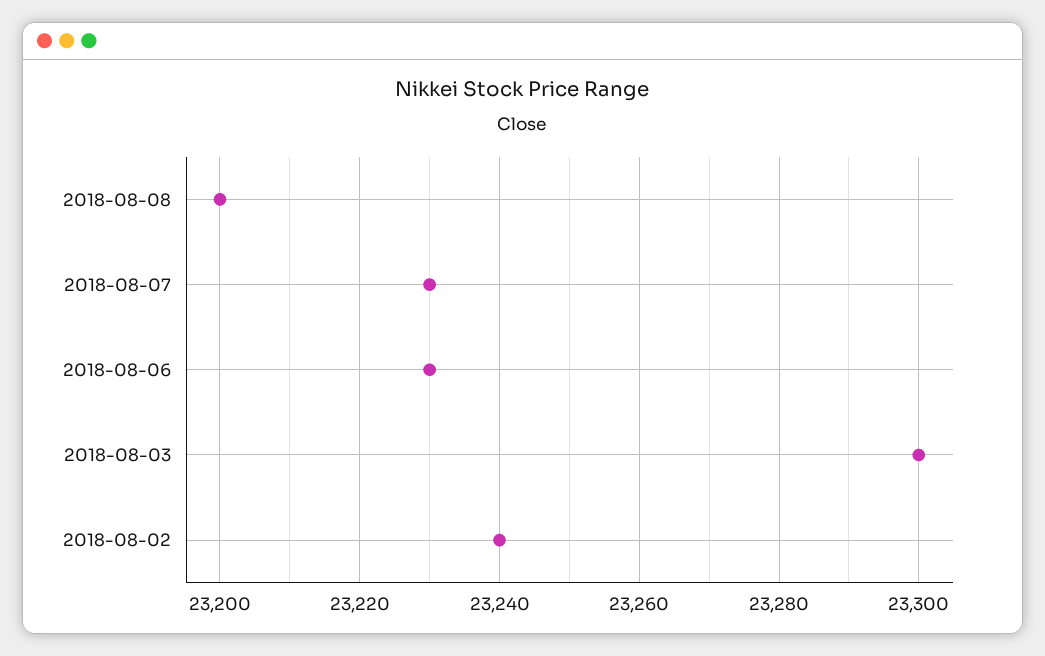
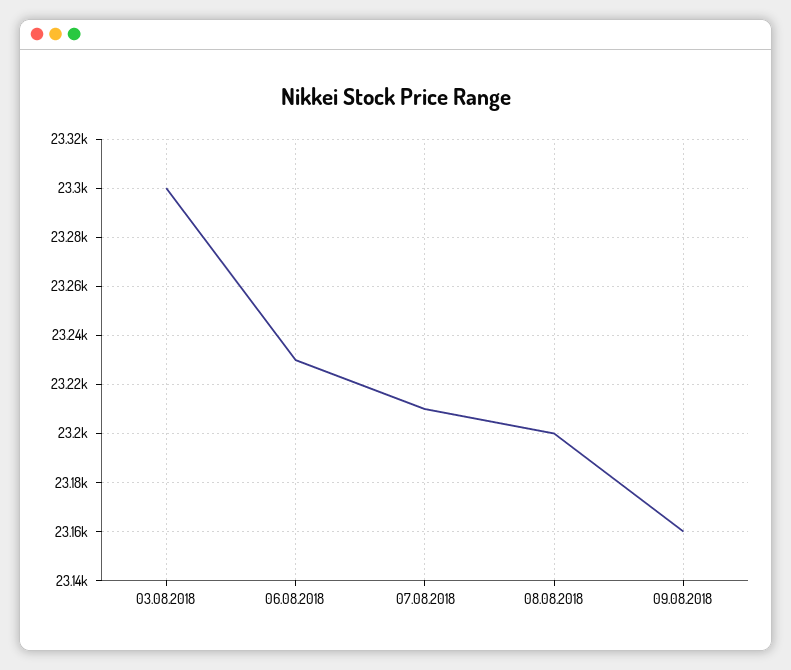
2018-08-07: 23230 -> 23210
2018-08-02: 23240 -> none
09.08.2018: none -> 23160

